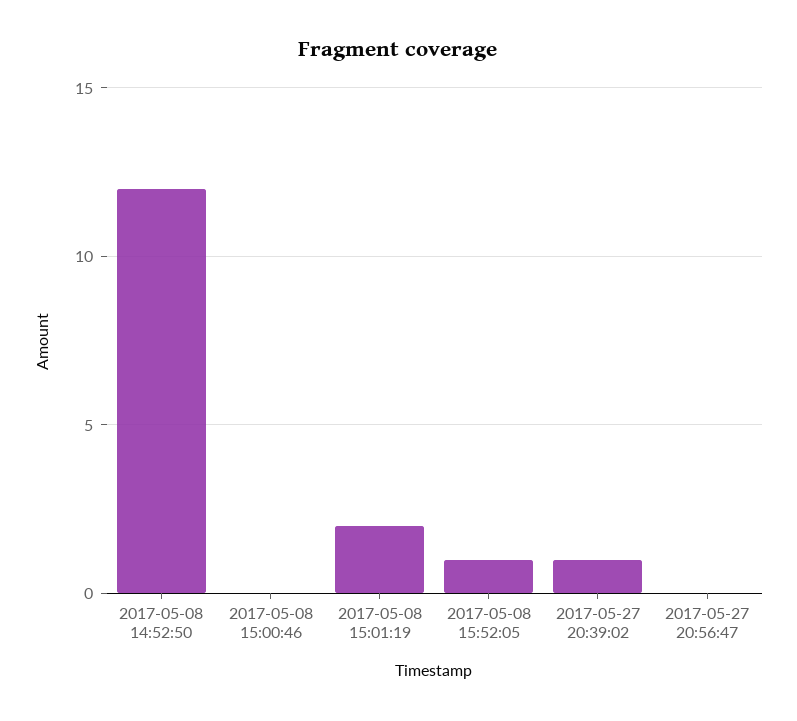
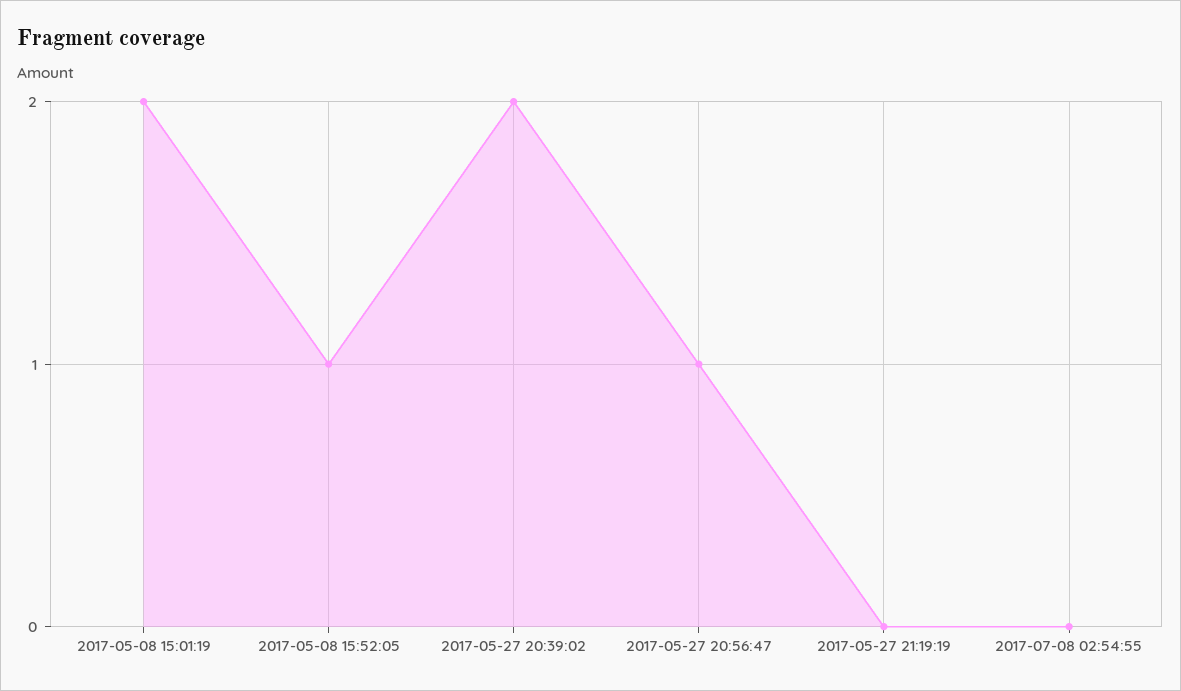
2017-05-08 14:52:50: 12 -> none
2017-05-08 15:00:46: 0 -> none
2017-05-27 20:39:02: 1 -> 2
2017-05-27 20:56:47: 0 -> 1
2017-05-27 21:19:19: none -> 0
2017-07-08 02:54:55: none -> 0

